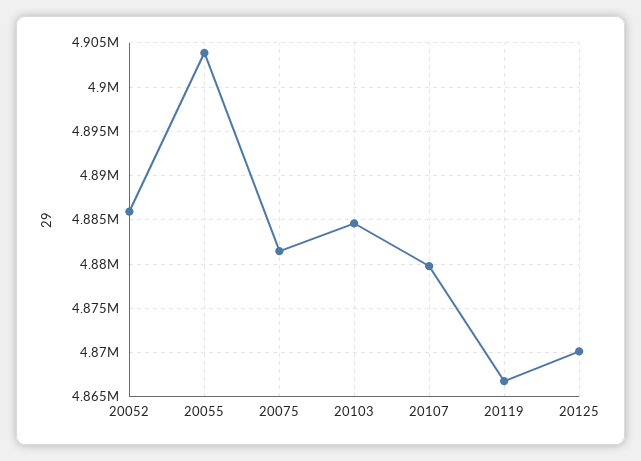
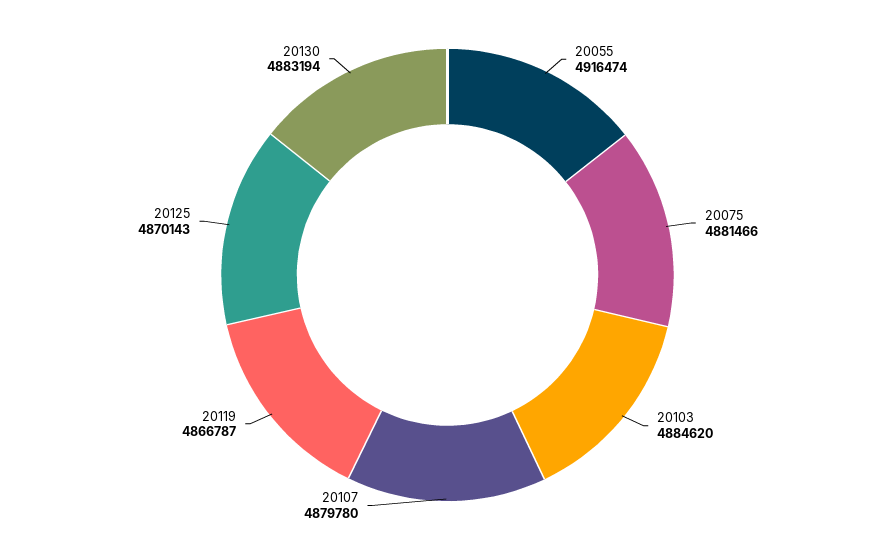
20052: 4886000 -> none
20055: 4904000 -> 4916474
20130: none -> 4883194

